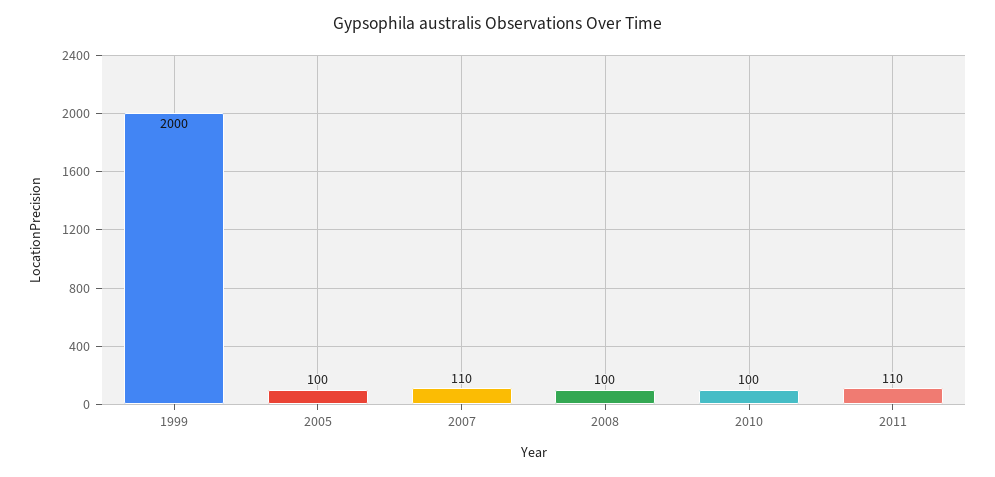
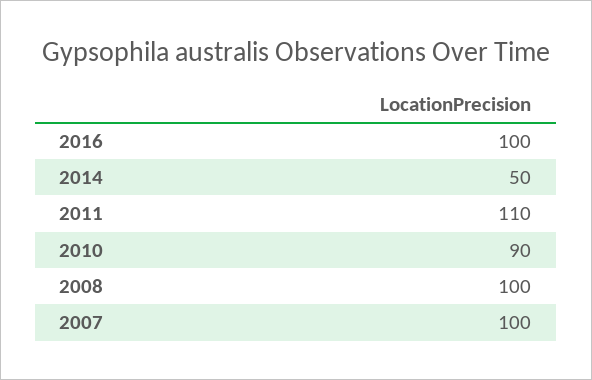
1999: 2000 -> none
2005: 100 -> none
2007: 110 -> 100
2010: 100 -> 90
2016: none -> 100
2014: none -> 50

